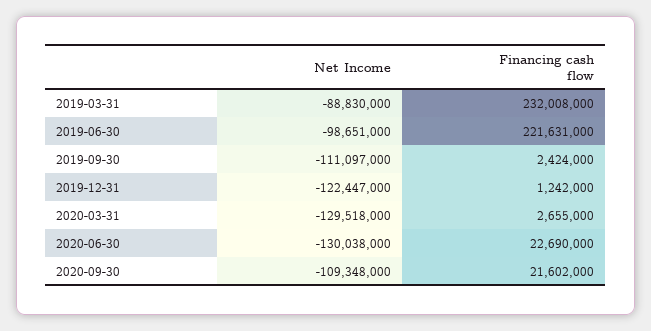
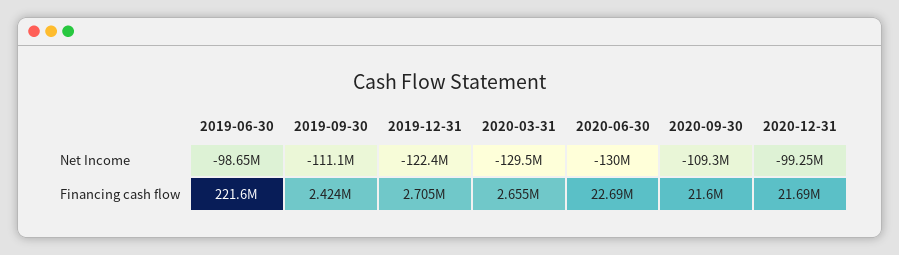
Net Income, 2019-03-31: -88830000 -> none
Financing cash flow, 2019-03-31: 232008000 -> none
Financing cash flow, 2019-12-31: 1242000 -> 2705000
Net Income, 2020-12-31: none -> -99250000
Financing cash flow, 2020-12-31: none -> 21690000

